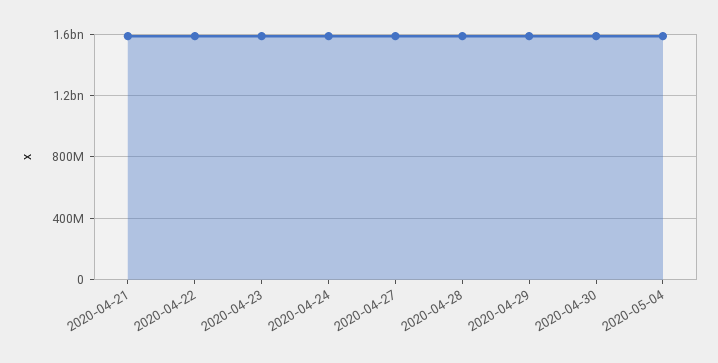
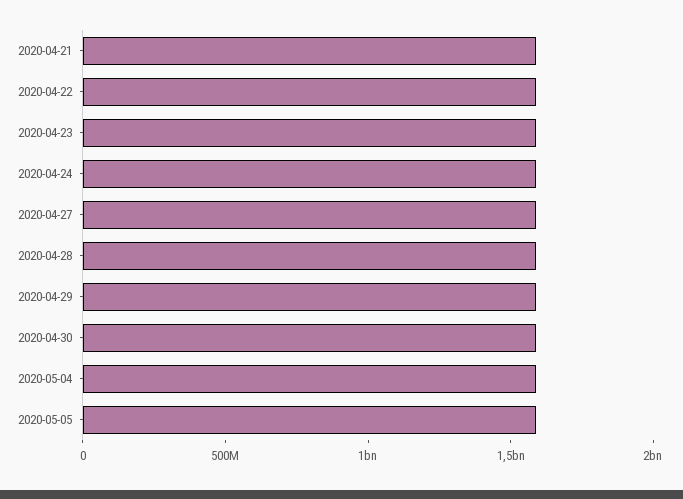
2020-05-05: none -> 1600000000

